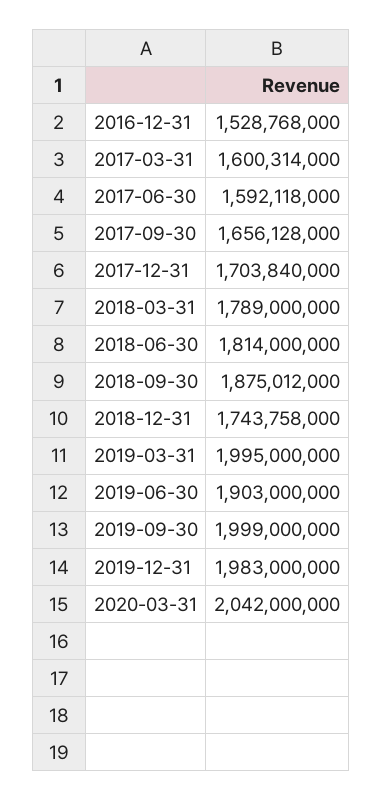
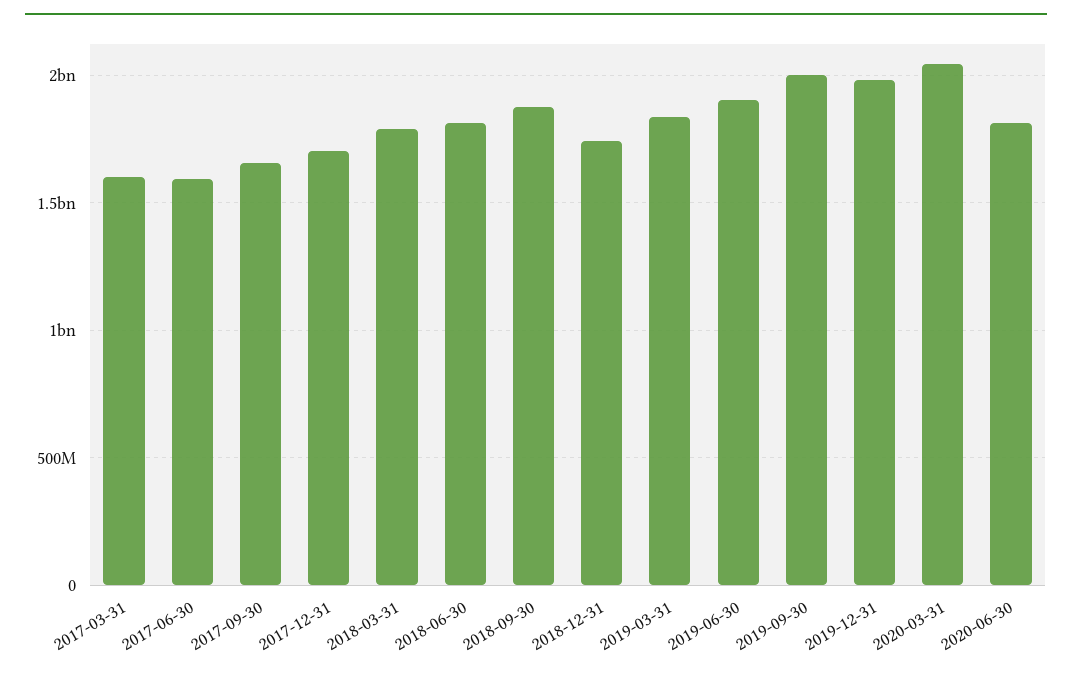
2016-12-31: 1528768000 -> none
2019-03-31: 1995000000 -> 1850000000
2020-06-30: none -> 1800000000

